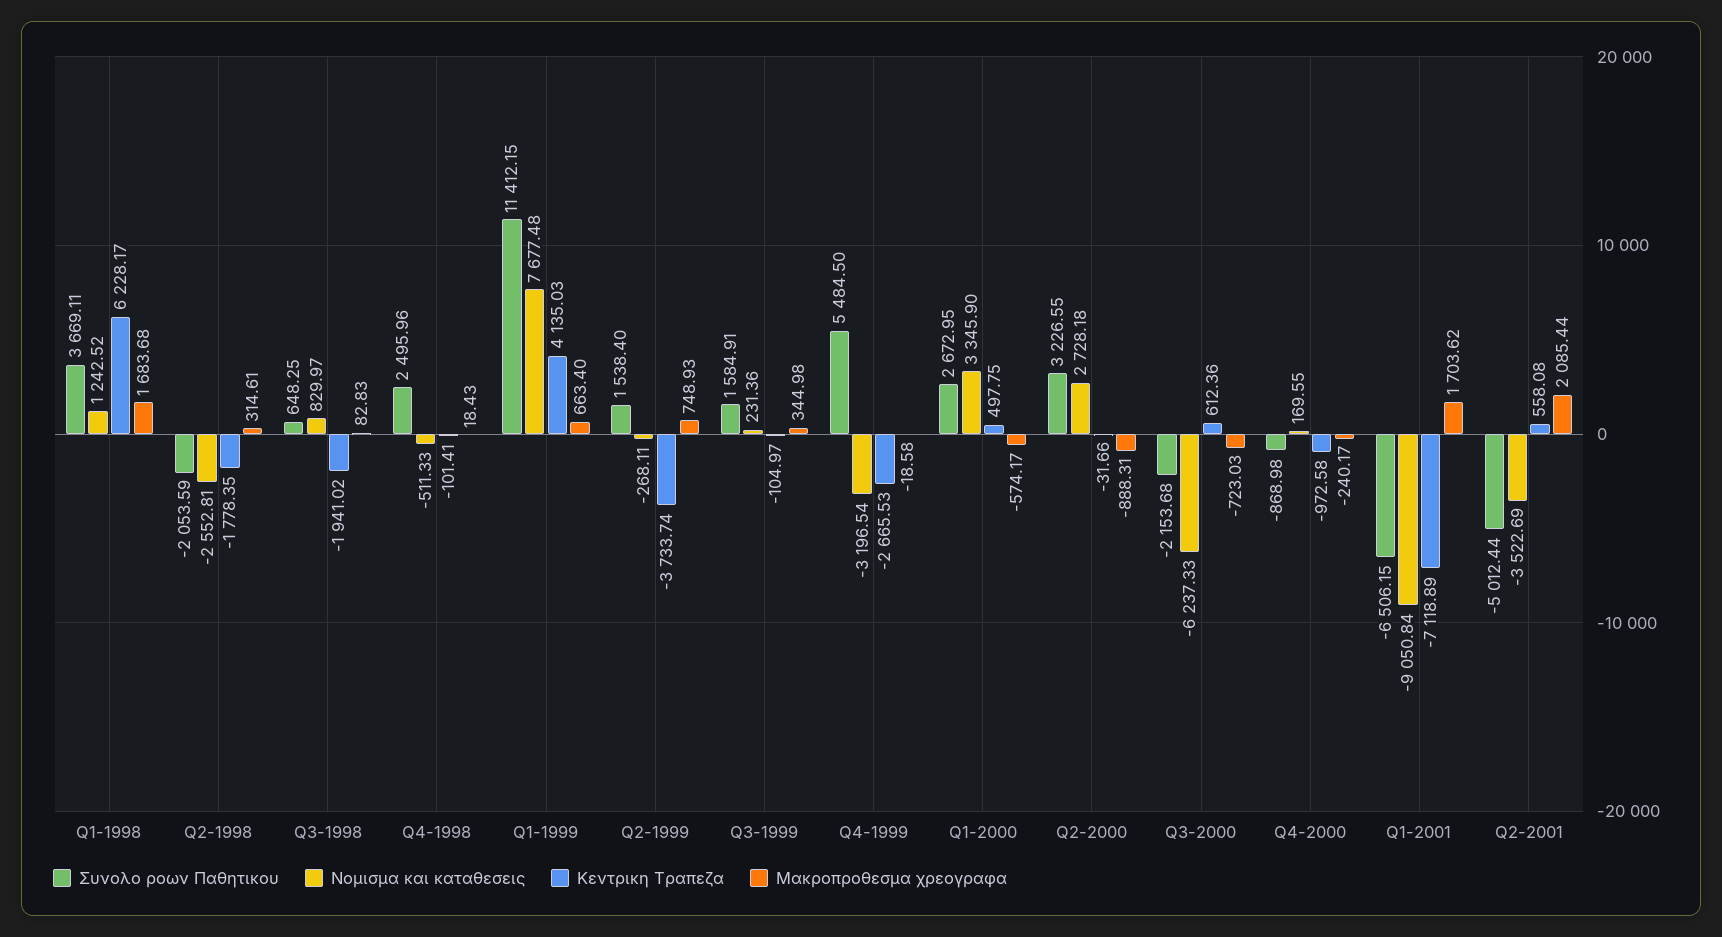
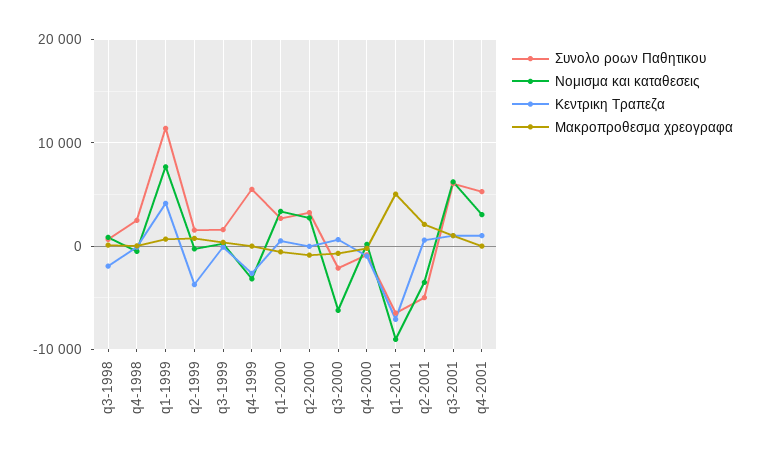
Συνολο ροων Παθητικου, Q1-1998: 3669.11 -> none
Νομισμα και καταθεσεις, Q1-1998: 1242.52 -> none
Κεντρικη Τραπεζα, Q1-1998: 6228.17 -> none
Μακροπροθεσμα χρεογραφα, Q1-1998: 1683.68 -> none
Συνολο ροων Παθητικου, Q2-1998: -2053.59 -> none
Νομισμα και καταθεσεις, Q2-1998: -2552.81 -> none
Κεντρικη Τραπεζα, Q2-1998: -1778.35 -> none
Μακροπροθεσμα χρεογραφα, Q2-1998: 314.61 -> none
Μακροπροθεσμα χρεογραφα, Q1-2001: 1703.62 -> 5000
Συνολο ροων Παθητικου, q3-2001: none -> 6000
Νομισμα και καταθεσεις, q3-2001: none -> 6000
Κεντρικη Τραπεζα, q3-2001: none -> 1000
Μακροπροθεσμα χρεογραφα, q3-2001: none -> 1000
Συνολο ροων Παθητικου, q4-2001: none -> 5000
Νομισμα και καταθεσεις, q4-2001: none -> 3000
Κεντρικη Τραπεζα, q4-2001: none -> 1000
Μακροπροθεσμα χρεογραφα, q4-2001: none -> 0

